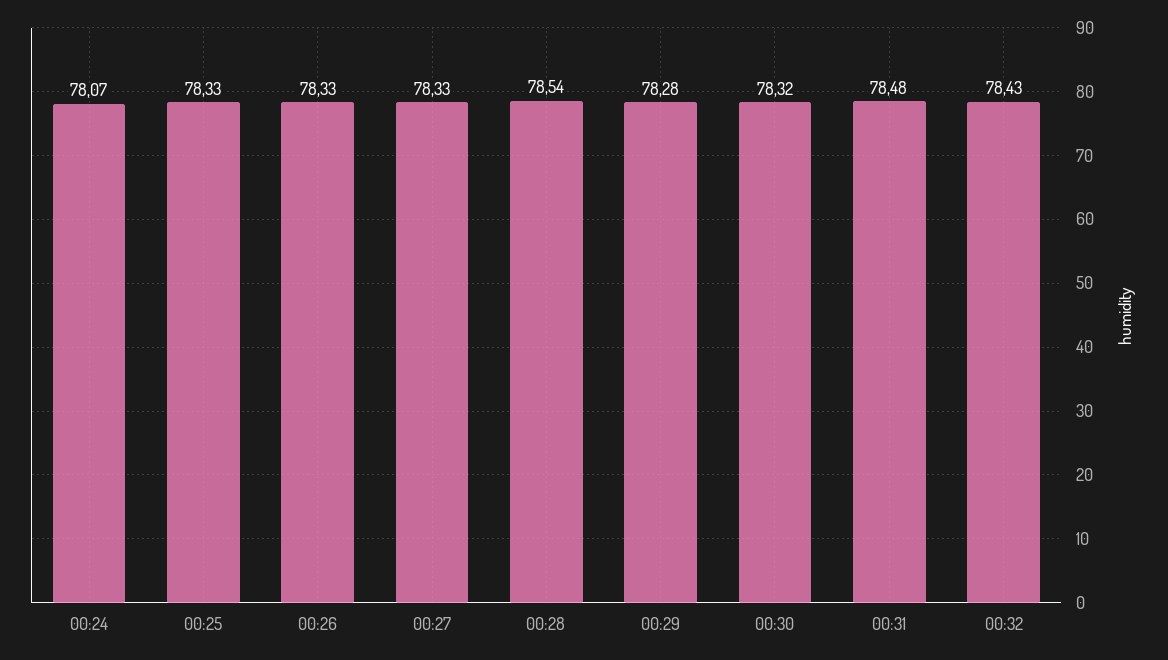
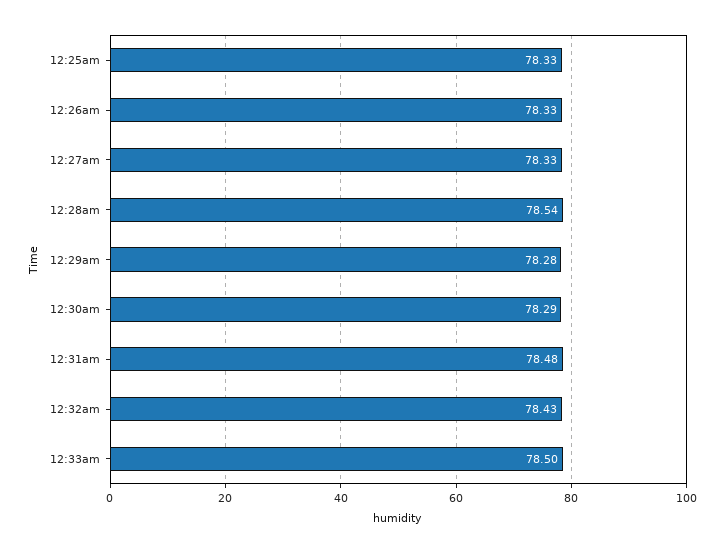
00:24: 78.07 -> none
00:30: 78.32 -> 78.29
12:33am: none -> 78.5

